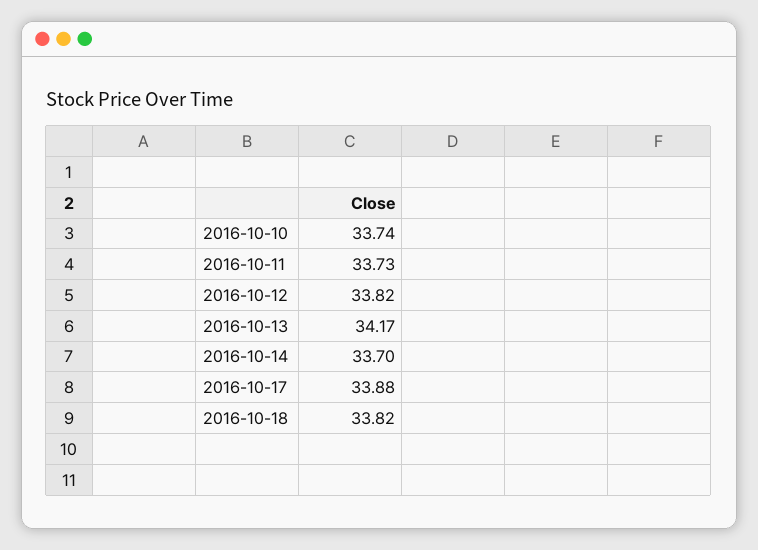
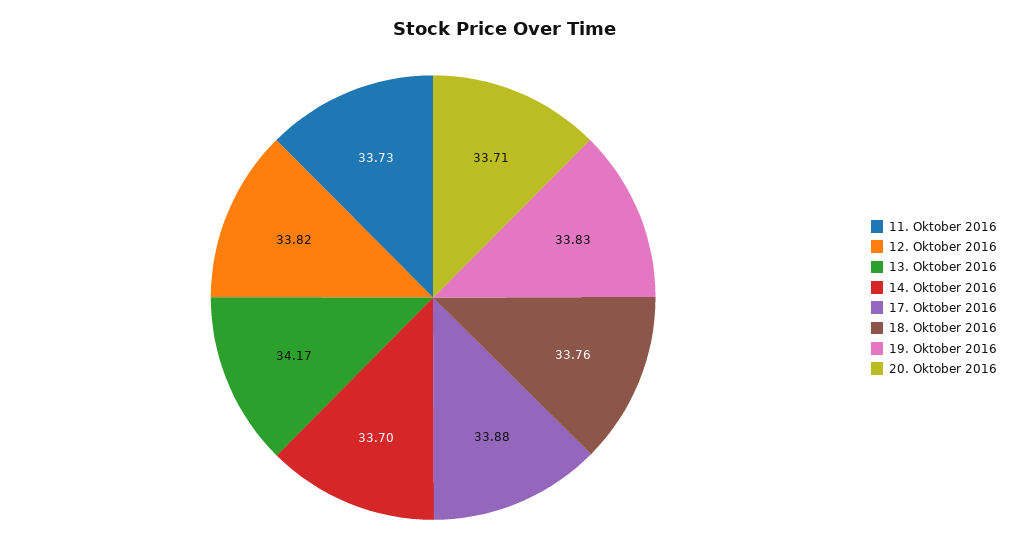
2016-10-10: 33.74 -> none
2016-10-18: 33.82 -> 33.76
19. Oktober 2016: none -> 33.83
20. Oktober 2016: none -> 33.71

